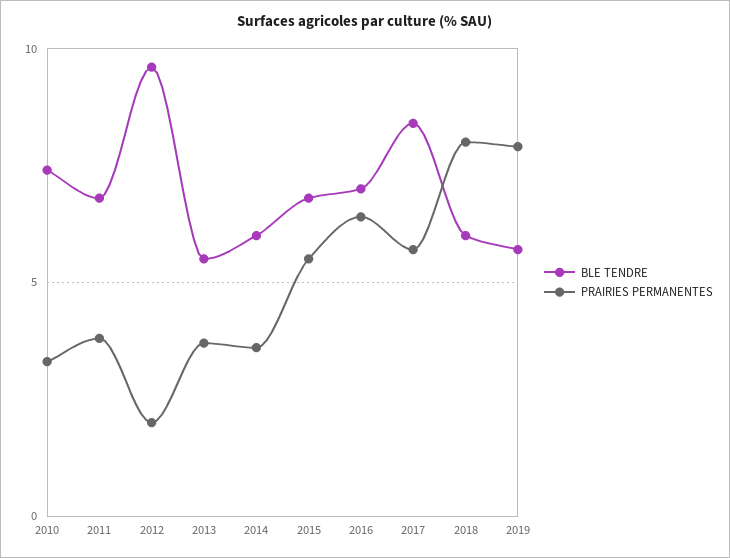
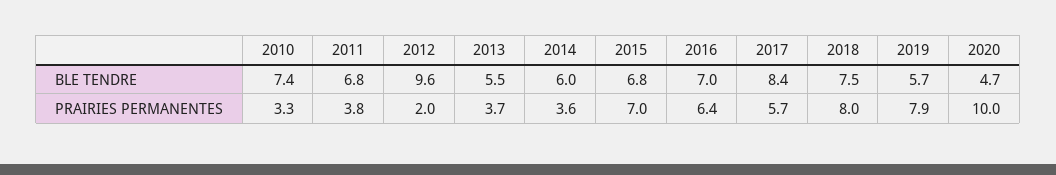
PRAIRIES PERMANENTES, 2015: 5.5 -> 7
BLE TENDRE, 2018: 6 -> 7.5
BLE TENDRE, 2020: none -> 4.7
PRAIRIES PERMANENTES, 2020: none -> 10

